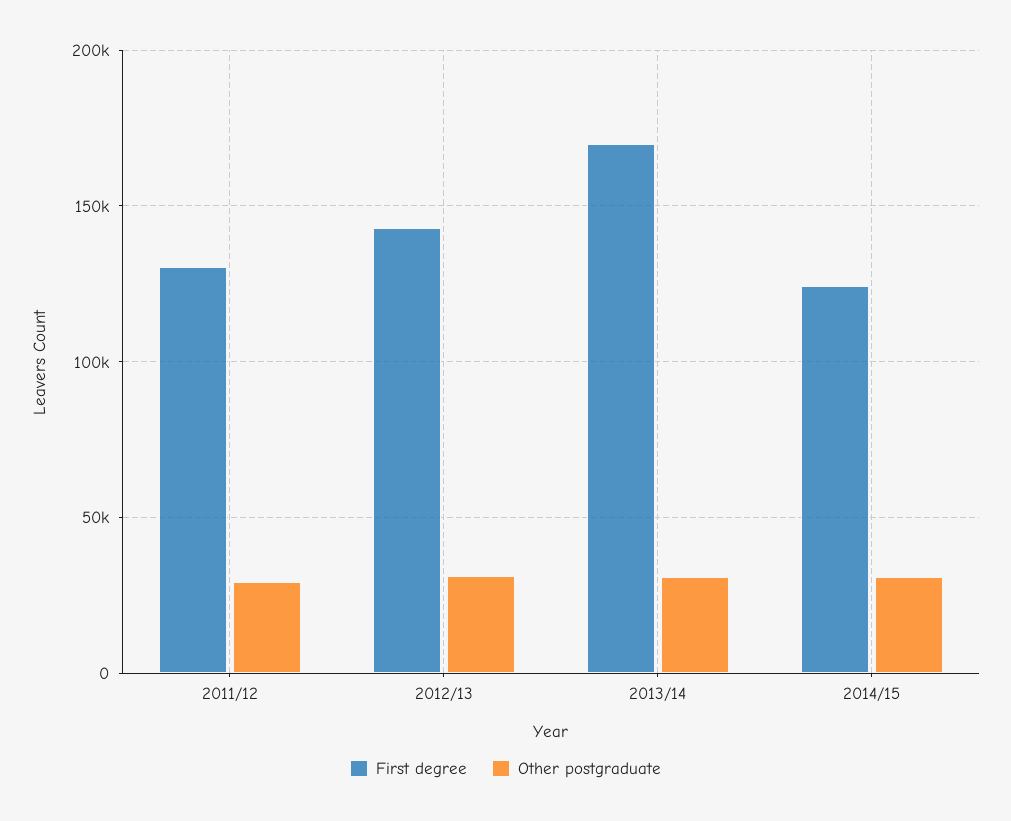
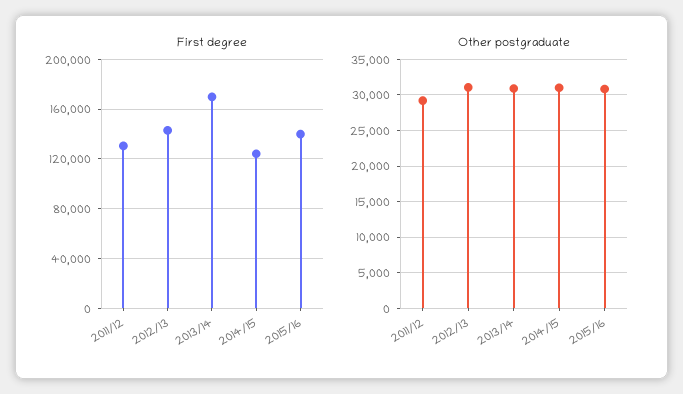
First degree, 2015/16: none -> 140000
Other postgraduate, 2015/16: none -> 31000

